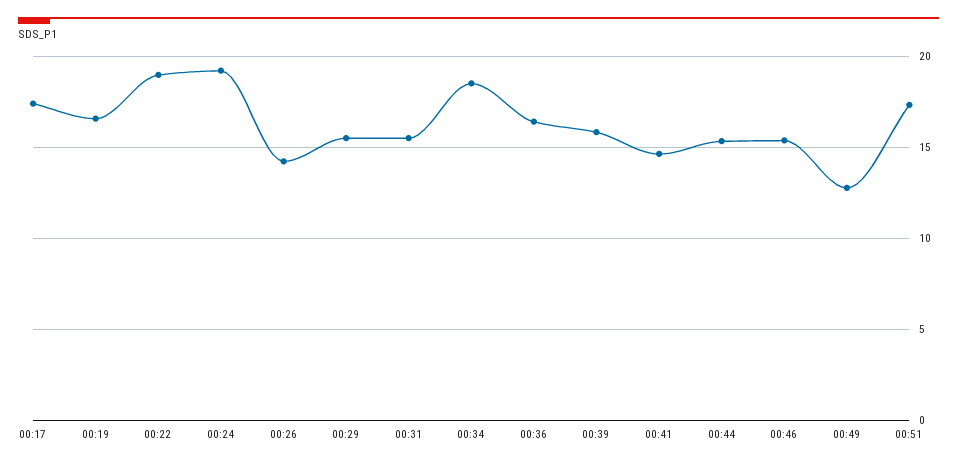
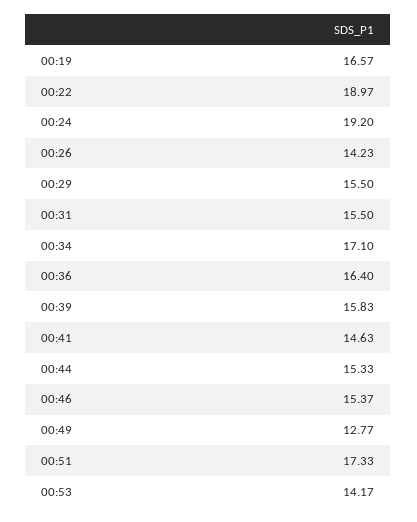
00:17: 17.5 -> none
00:34: 18.5 -> 17.1
00:53: none -> 14.17

